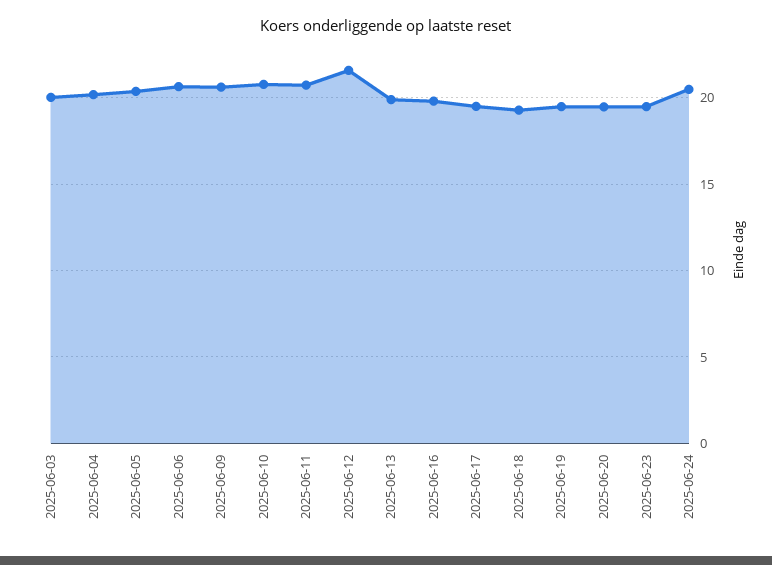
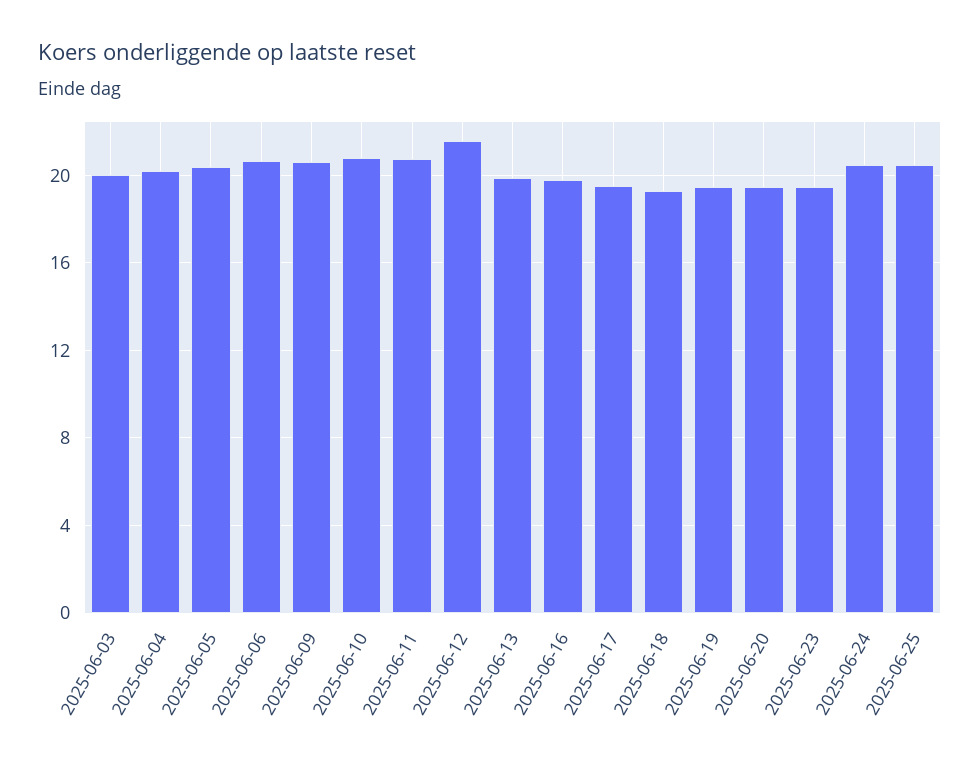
2025-06-25: none -> 20.5

